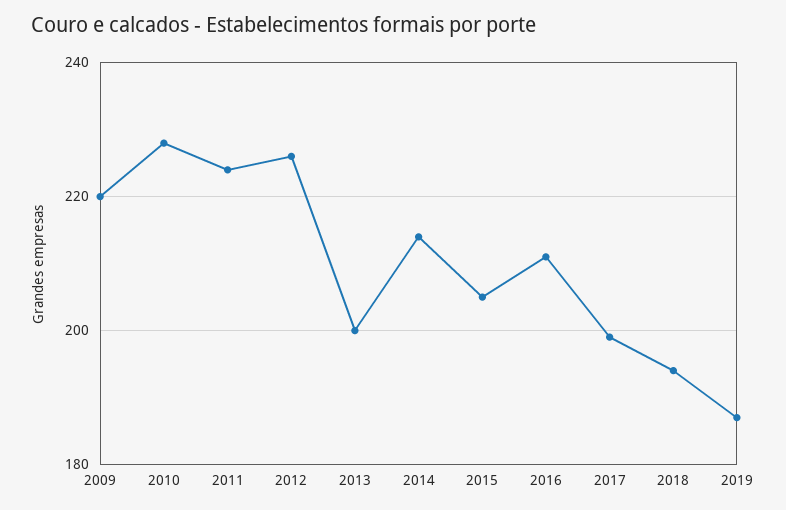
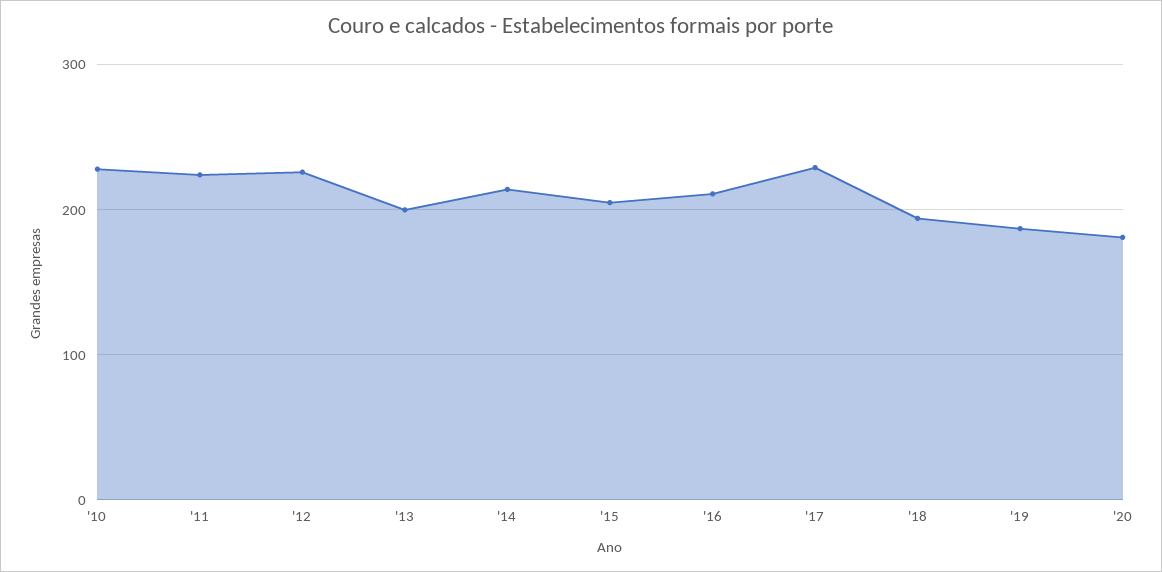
2009: 220 -> none
2017: 200 -> 230
'20: none -> 180

